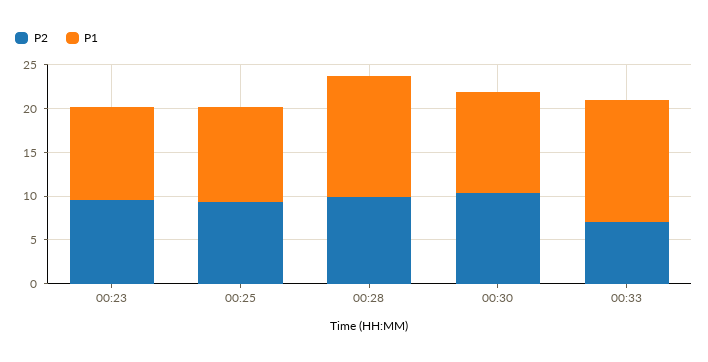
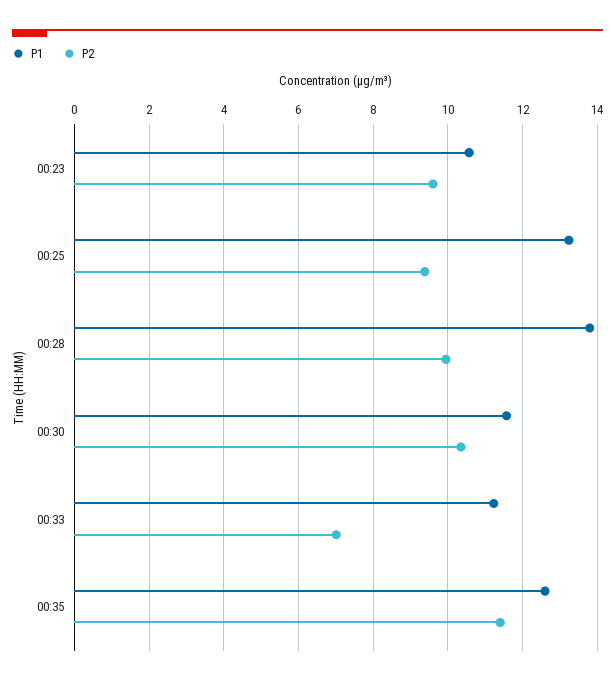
P1, 00:25: 11 -> 13.2
P1, 00:33: 14 -> 11.2
P1, 00:35: none -> 12.6
P2, 00:35: none -> 11.4

